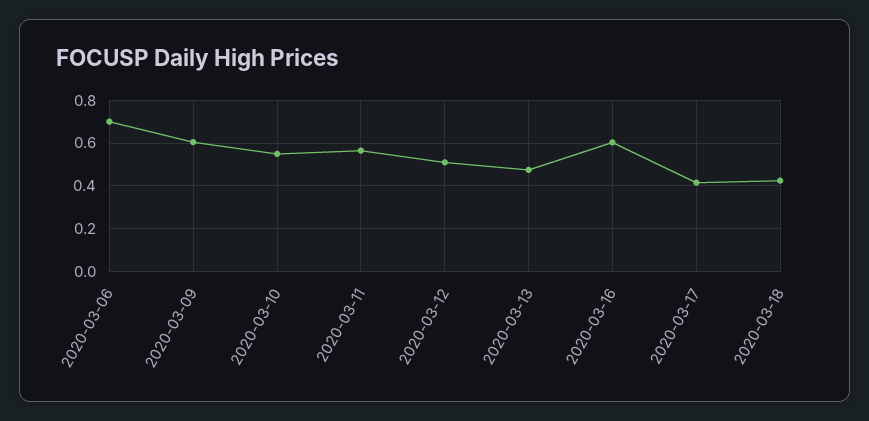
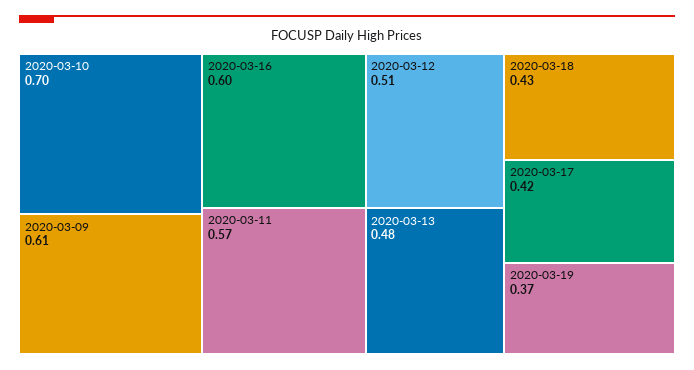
2020-03-06: 0.7 -> none
2020-03-10: 0.55 -> 0.7
2020-03-19: none -> 0.37

